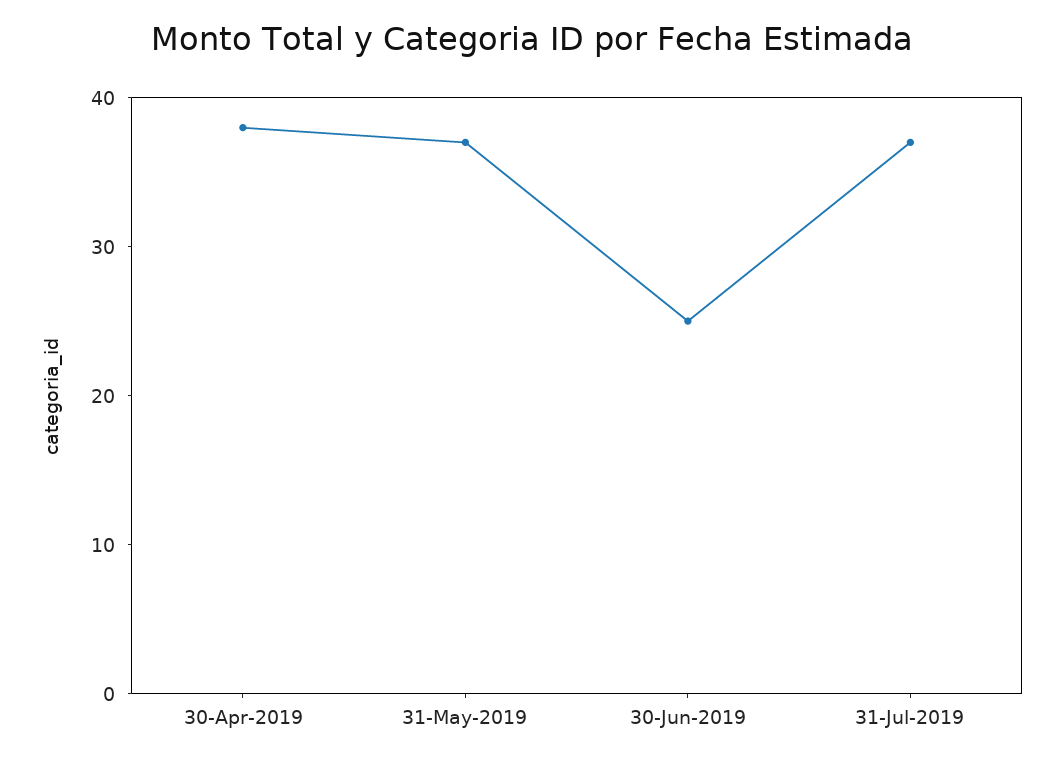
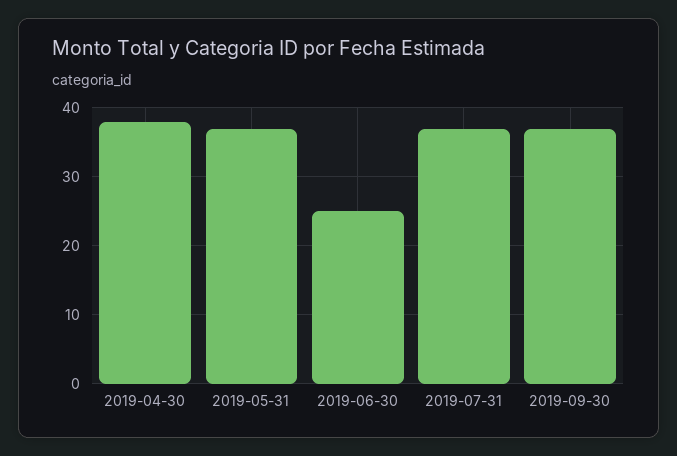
2019-09-30: none -> 37

